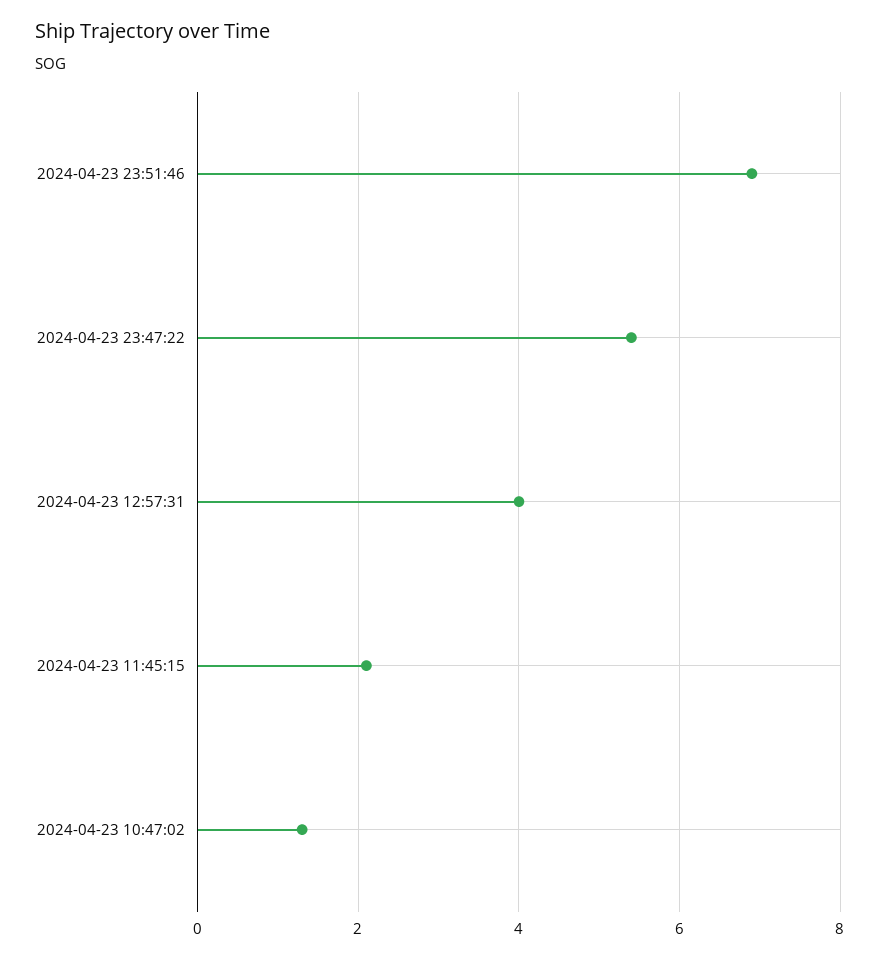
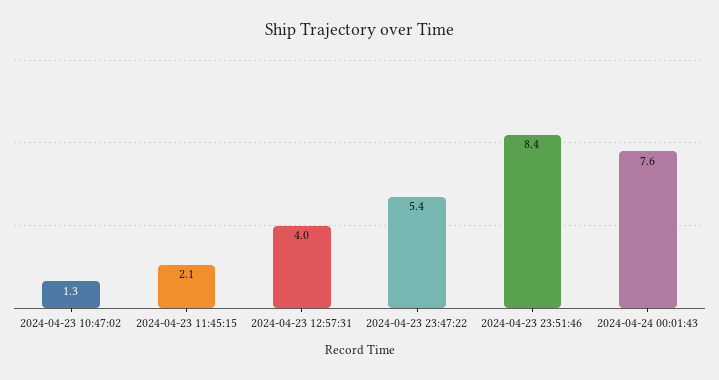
2024-04-23 23:51:46: 7 -> 8.4
2024-04-24 00:01:43: none -> 7.6

